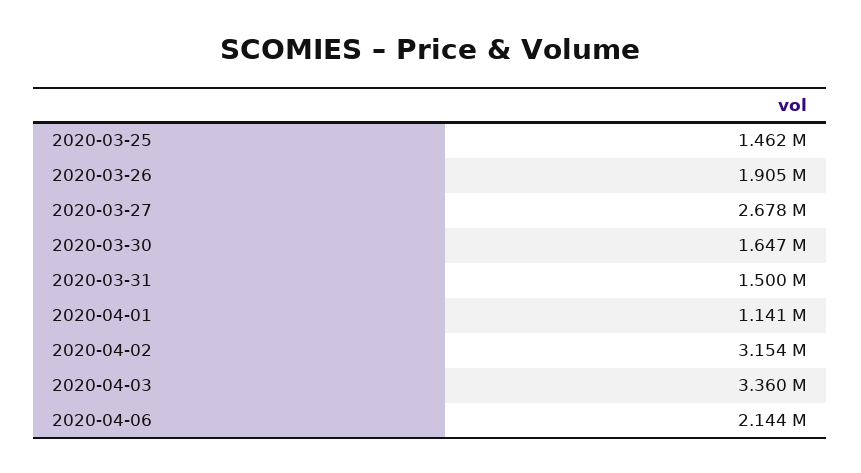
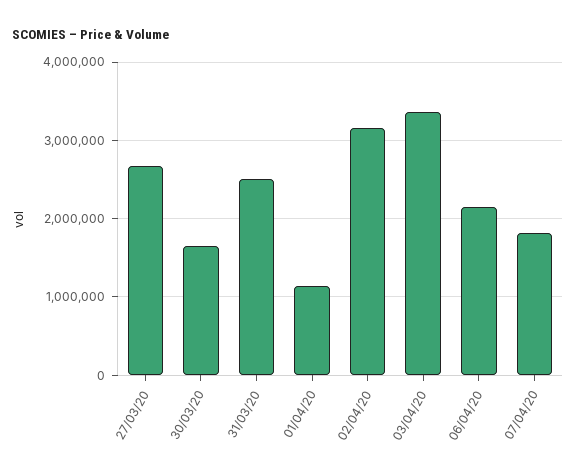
2020-03-25: 1462000 -> none
2020-03-26: 1905000 -> none
2020-03-31: 1500000 -> 2500000
07/04/20: none -> 1800000

